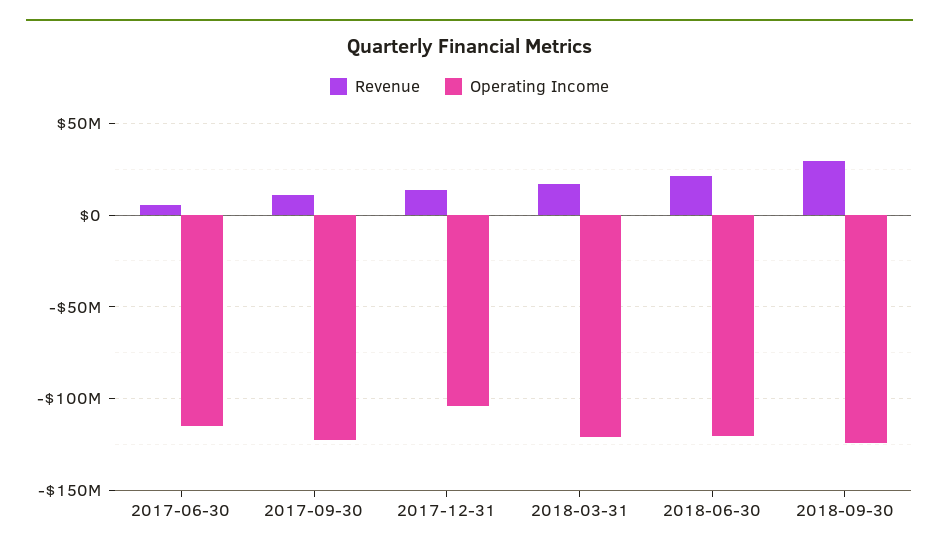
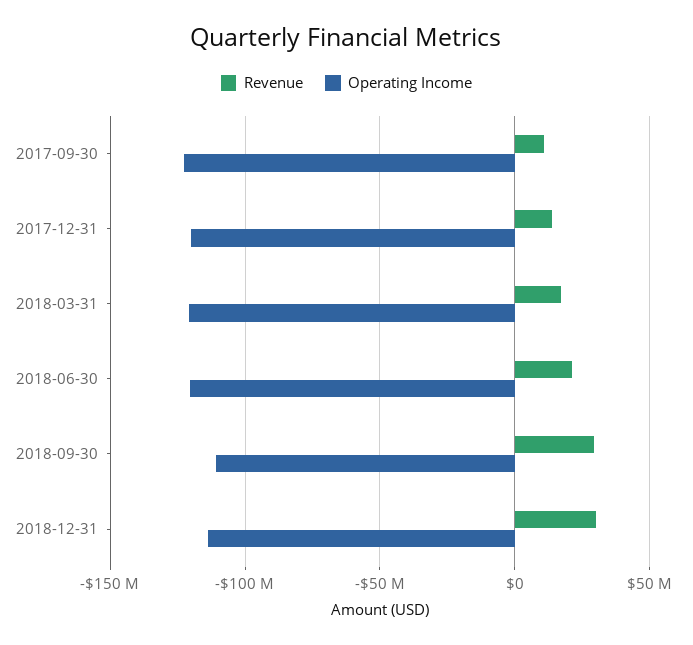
Revenue, 2017-06-30: 5000000 -> none
Operating Income, 2017-06-30: -115000000 -> none
Operating Income, 2017-12-31: -105000000 -> -120000000
Operating Income, 2018-09-30: -125000000 -> -110000000
Revenue, 2018-12-31: none -> 30000000
Operating Income, 2018-12-31: none -> -115000000

